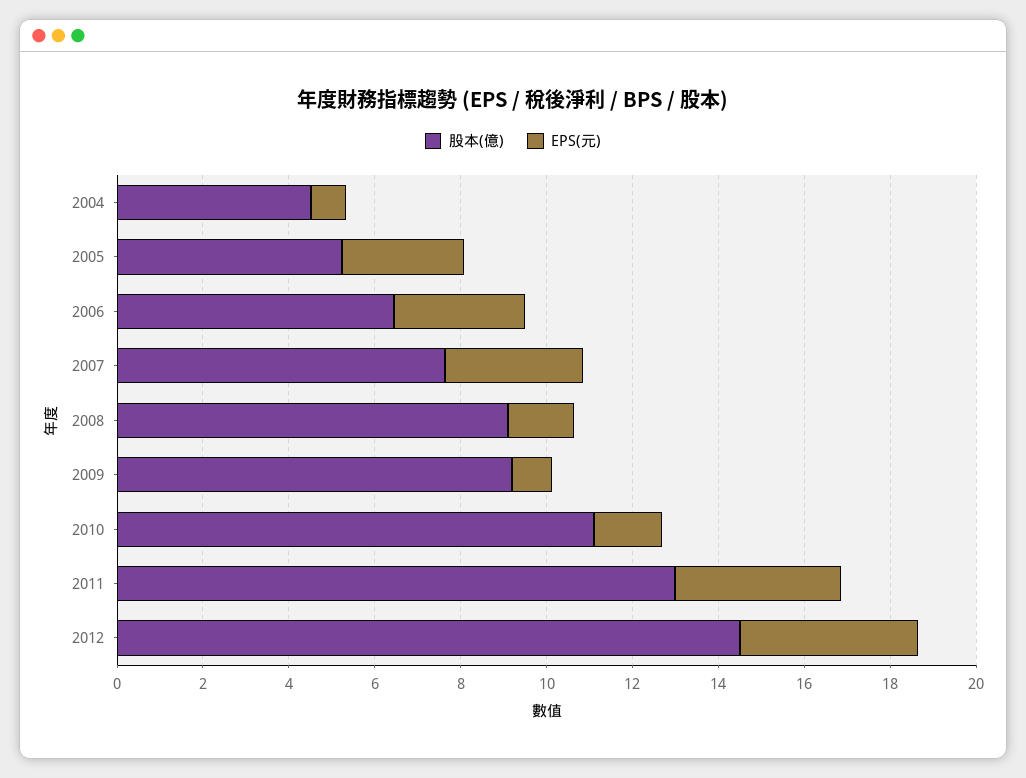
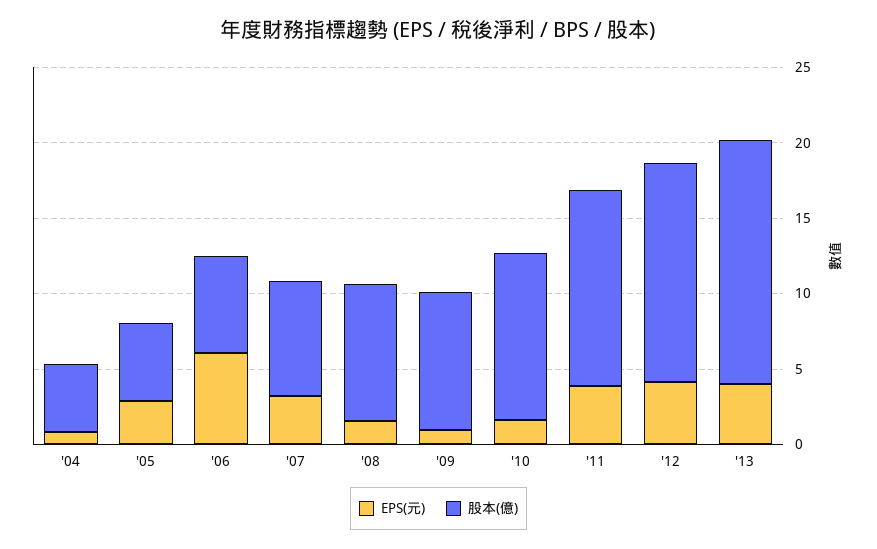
EPS(元), 2006: 3 -> 6
EPS(元), '13: none -> 4
股本(億), '13: none -> 16

